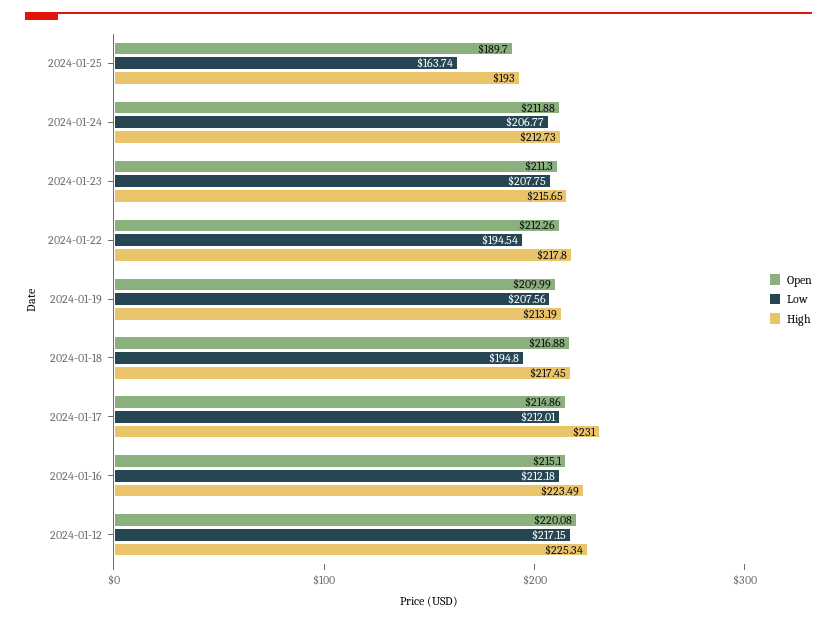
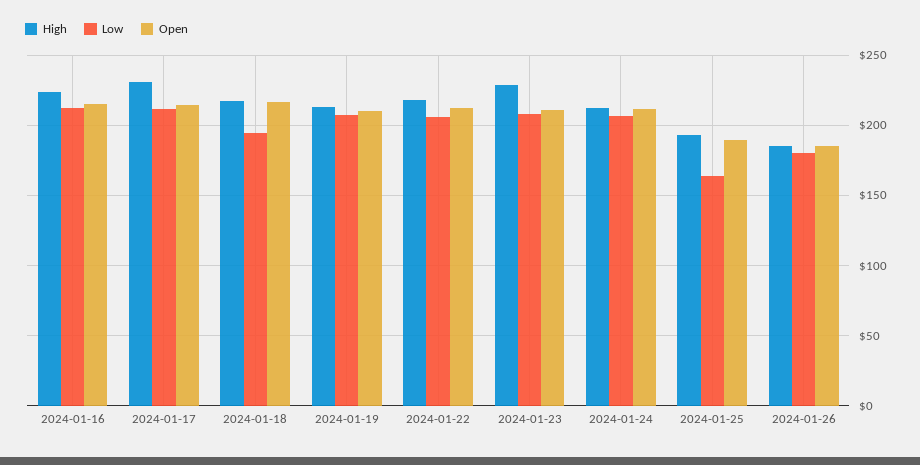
High, 2024-01-23: 215.65 -> 230
Low, 2024-01-22: 194.54 -> 205
Open, 2024-01-12: 220.08 -> none
Low, 2024-01-12: 217.15 -> none
High, 2024-01-12: 225.34 -> none
High, 2024-01-26: none -> 185
Low, 2024-01-26: none -> 180
Open, 2024-01-26: none -> 185

